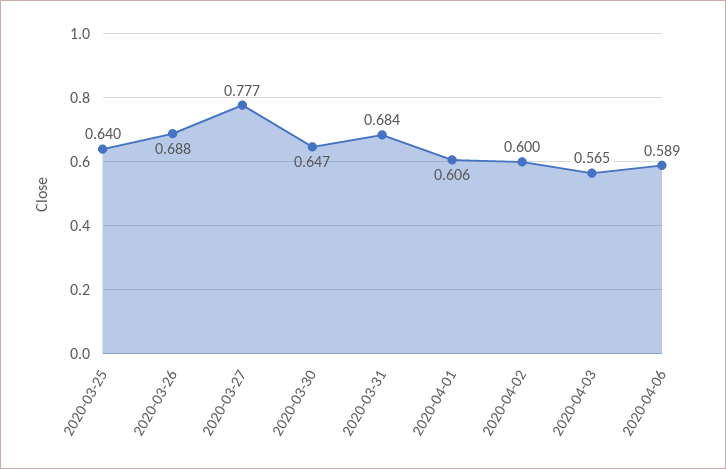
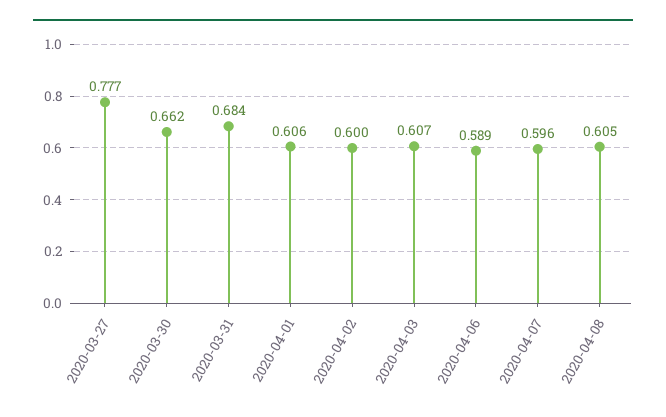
2020-03-25: 0.64 -> none
2020-03-26: 0.688 -> none
2020-03-30: 0.647 -> 0.662
2020-04-03: 0.565 -> 0.607
2020-04-07: none -> 0.596
2020-04-08: none -> 0.605

